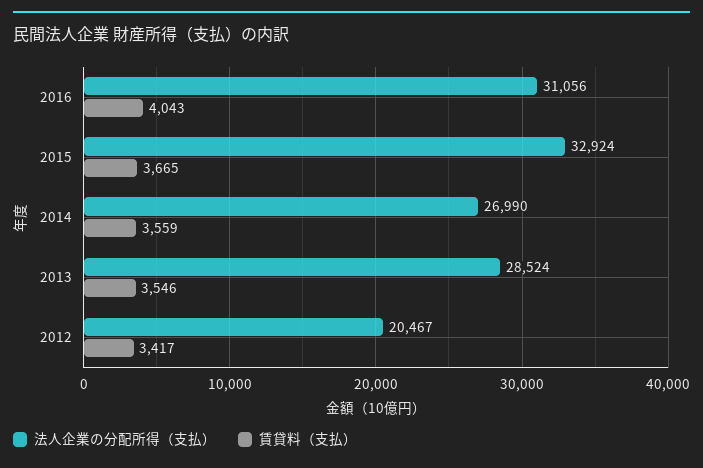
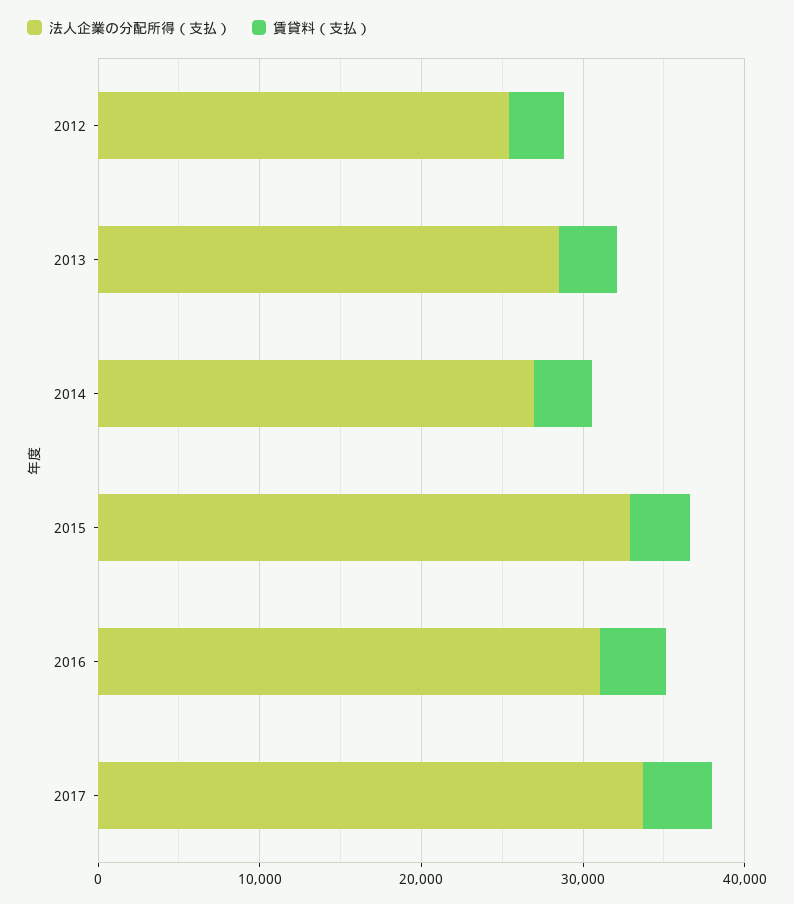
法人企業の分配所得（支払）, 2012: 20467 -> 26000
法人企業の分配所得（支払）, 2017: none -> 34000
賃貸料（支払）, 2017: none -> 4000

